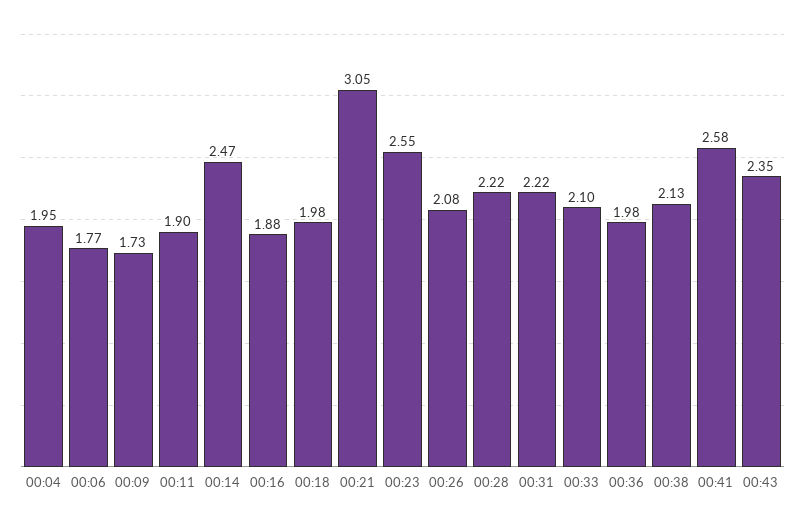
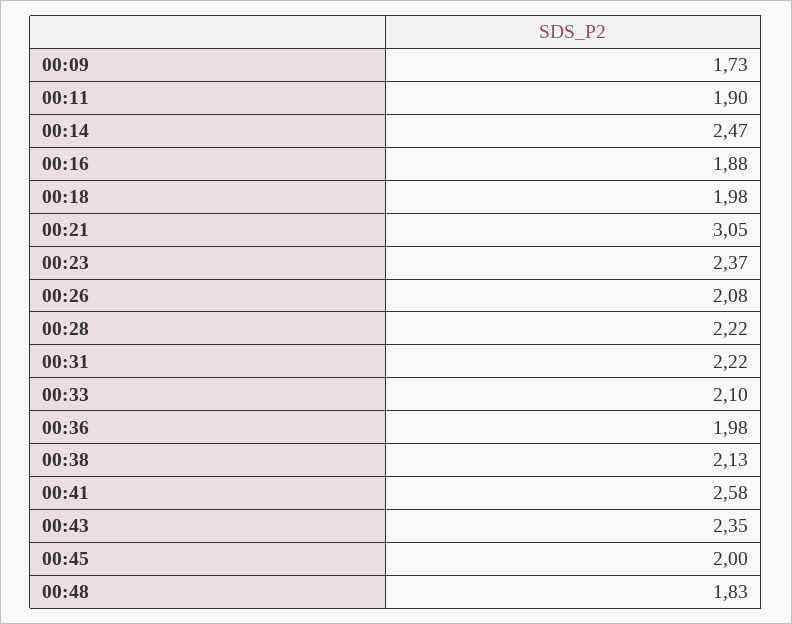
00:04: 1.95 -> none
00:06: 1.77 -> none
00:23: 2.55 -> 2.37
00:45: none -> 2
00:48: none -> 1.83

